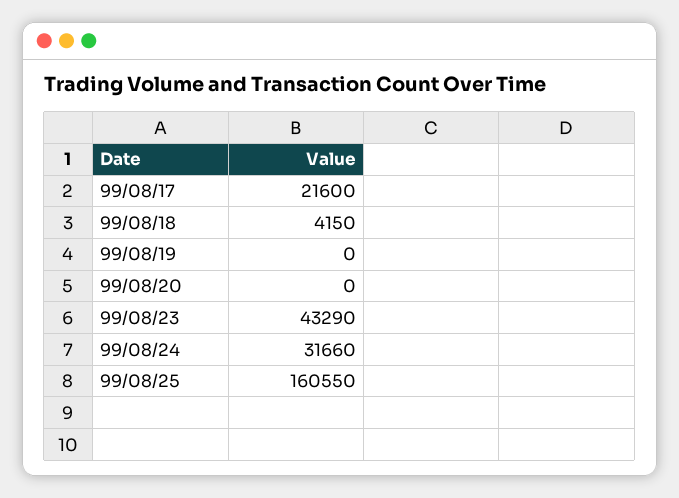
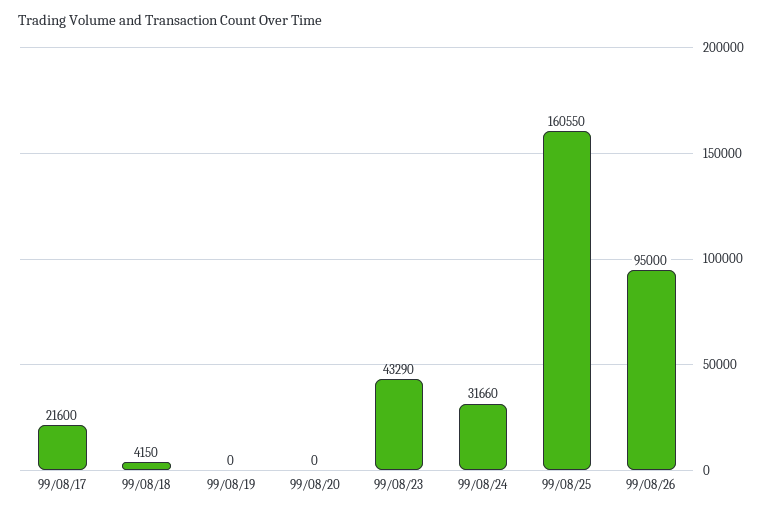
99/08/26: none -> 95000

